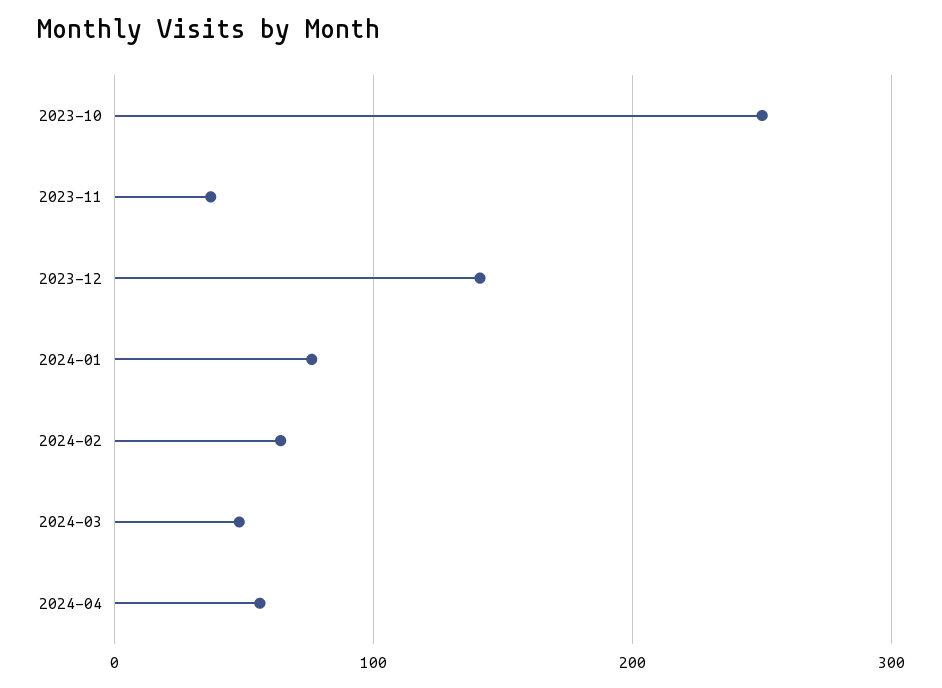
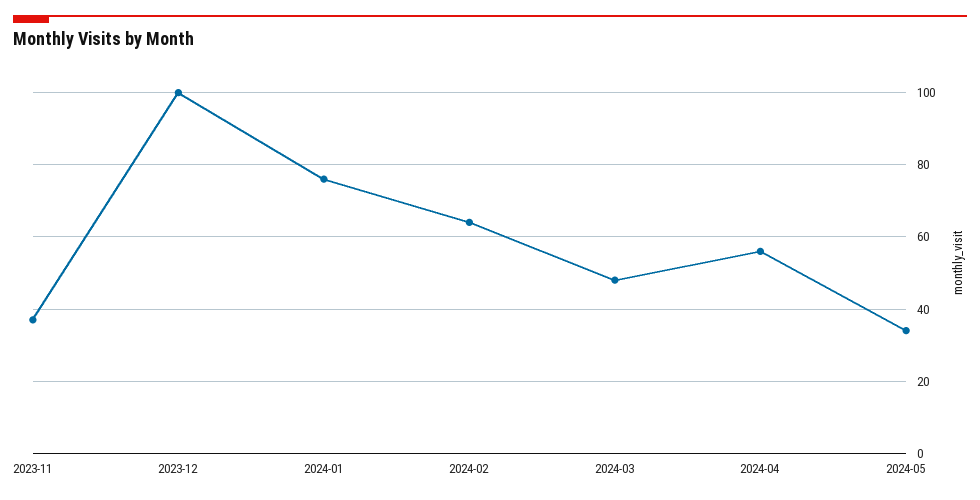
2023-10: 250 -> none
2023-12: 140 -> 100
2024-05: none -> 35

